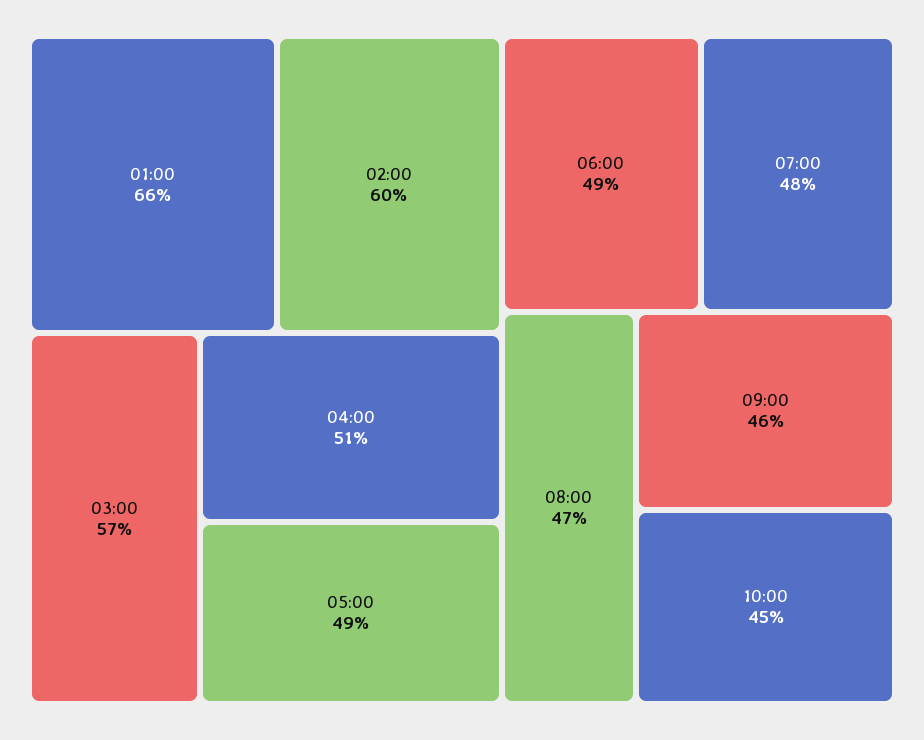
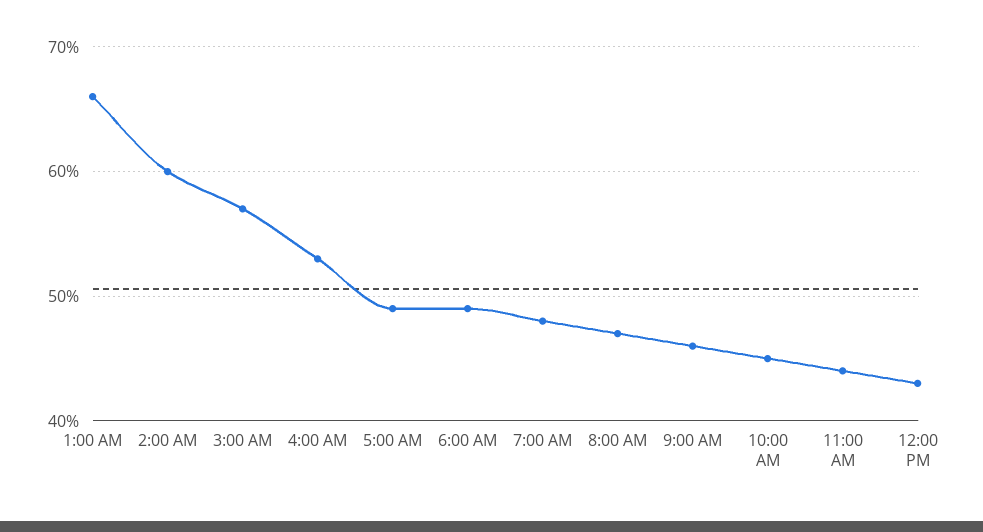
04:00: 51 -> 53
11:00 AM: none -> 44
12:00 PM: none -> 43

